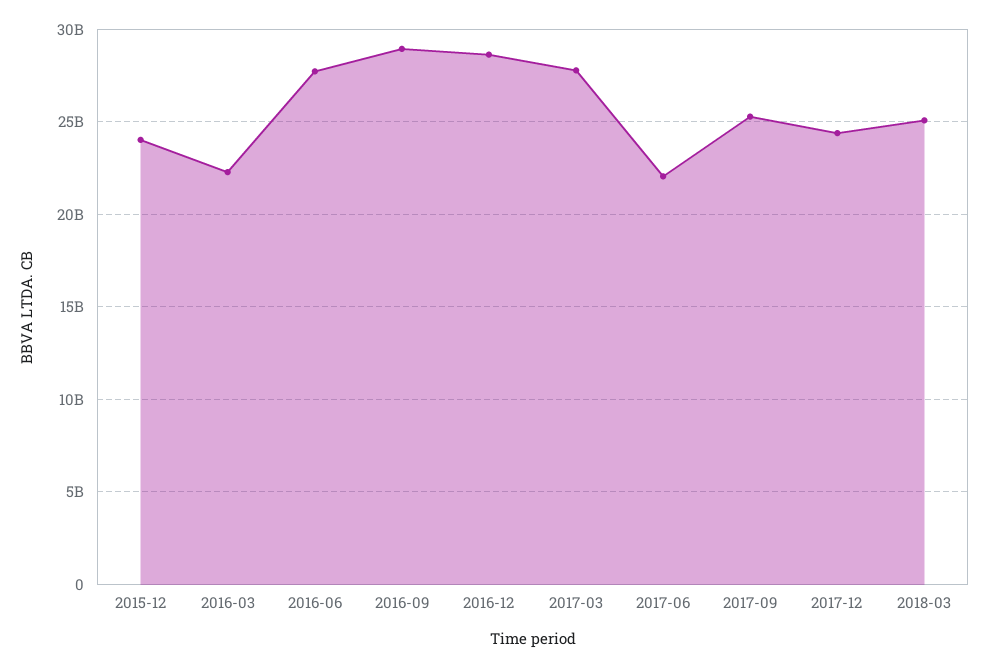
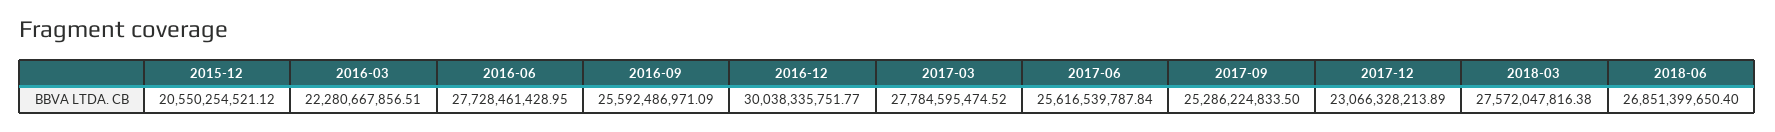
2015-12: 24000000000 -> 20550254521.12
2016-09: 29000000000 -> 25592486971.09
2016-12: 28500000000 -> 30038335751.77
2017-06: 22000000000 -> 25616539787.84
2017-12: 24500000000 -> 23066328213.89
2018-03: 25000000000 -> 27572047816.38
2018-06: none -> 26851399650.4

